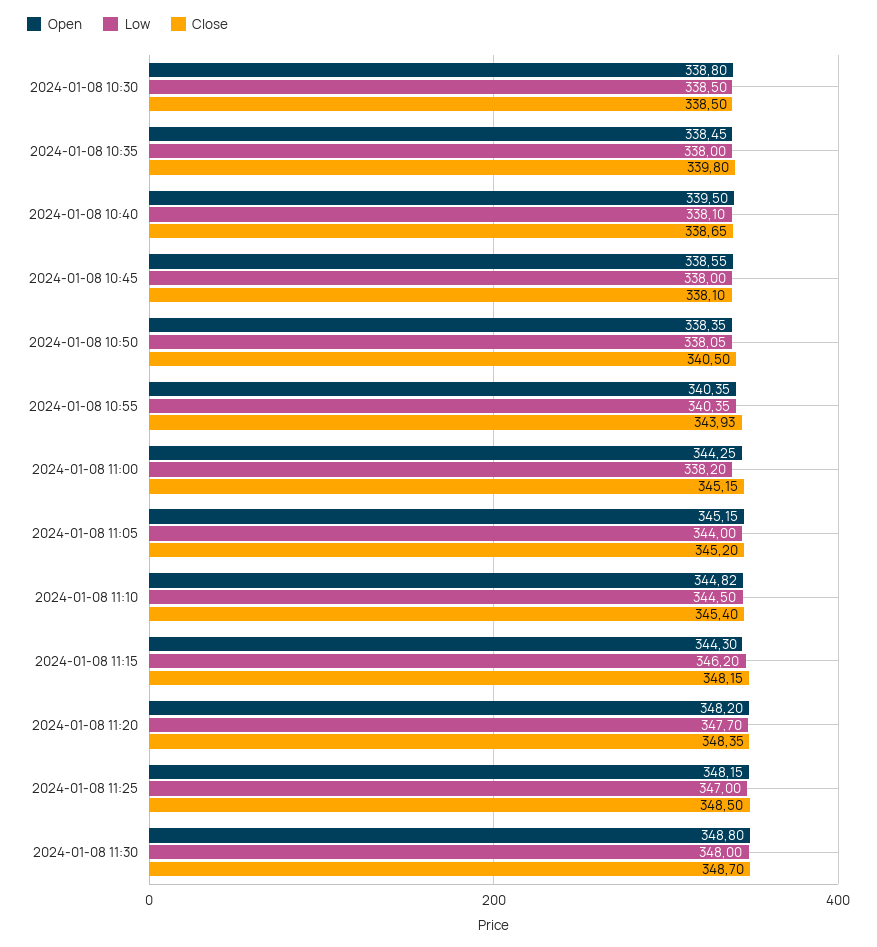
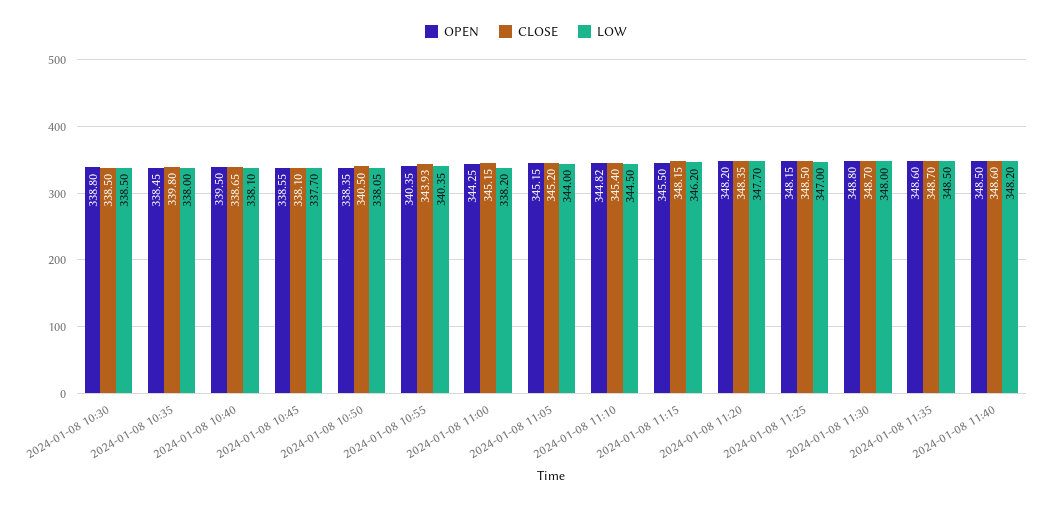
Low, 2024-01-08 10:45: 338 -> 337.7
Open, 2024-01-08 11:15: 344.3 -> 345.5
Open, 2024-01-08 11:35: none -> 348.6
Close, 2024-01-08 11:35: none -> 348.7
Low, 2024-01-08 11:35: none -> 348.5
Open, 2024-01-08 11:40: none -> 348.5
Close, 2024-01-08 11:40: none -> 348.6
Low, 2024-01-08 11:40: none -> 348.2

